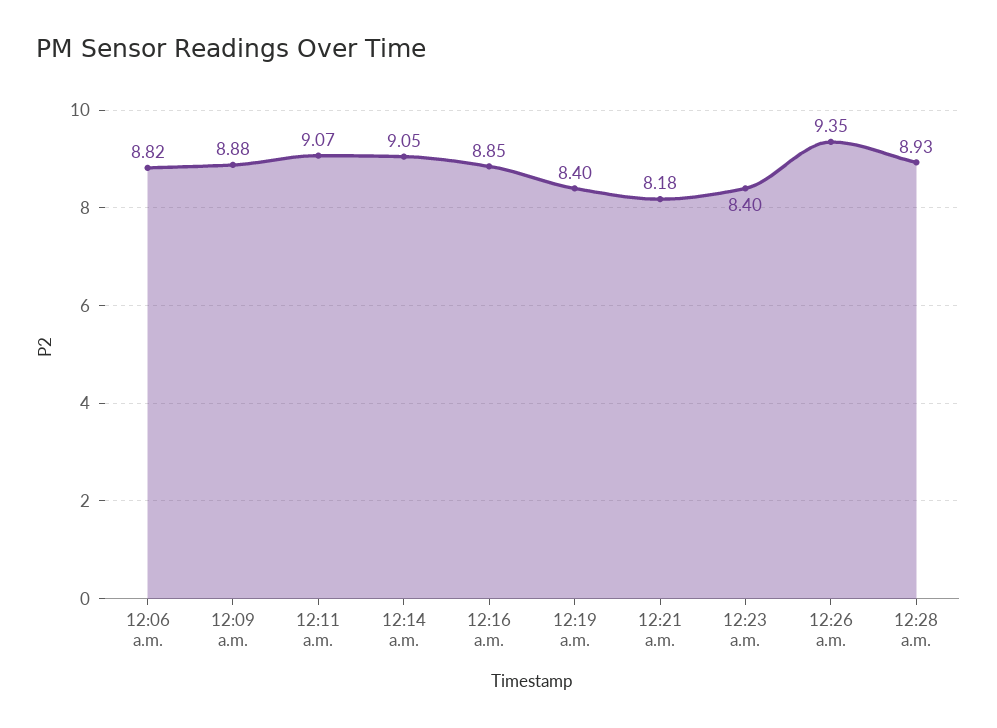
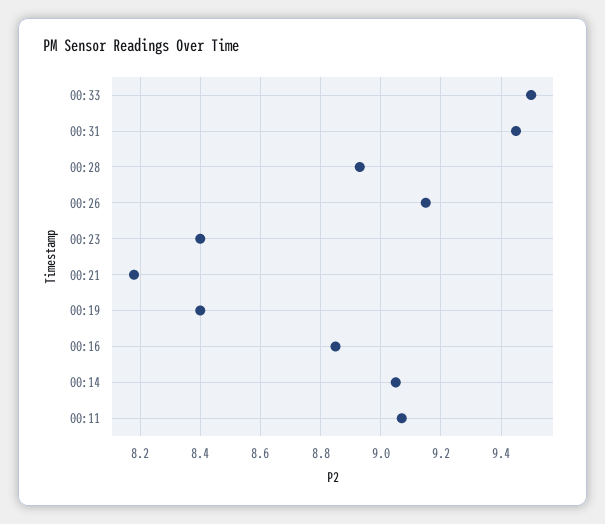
12:06 a.m.: 8.82 -> none
12:09 a.m.: 8.88 -> none
12:26 a.m.: 9.35 -> 9.15
00:33: none -> 9.5
00:31: none -> 9.45

